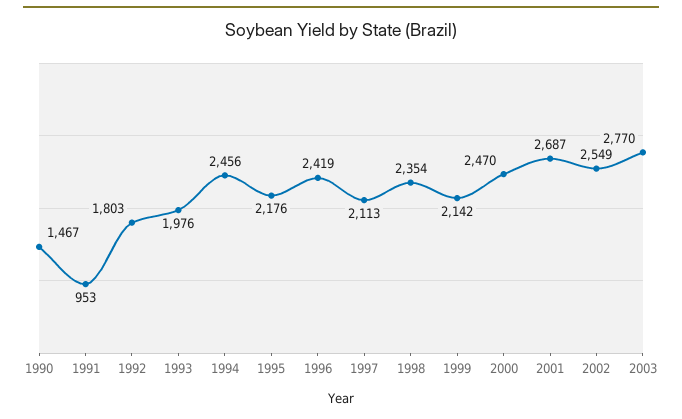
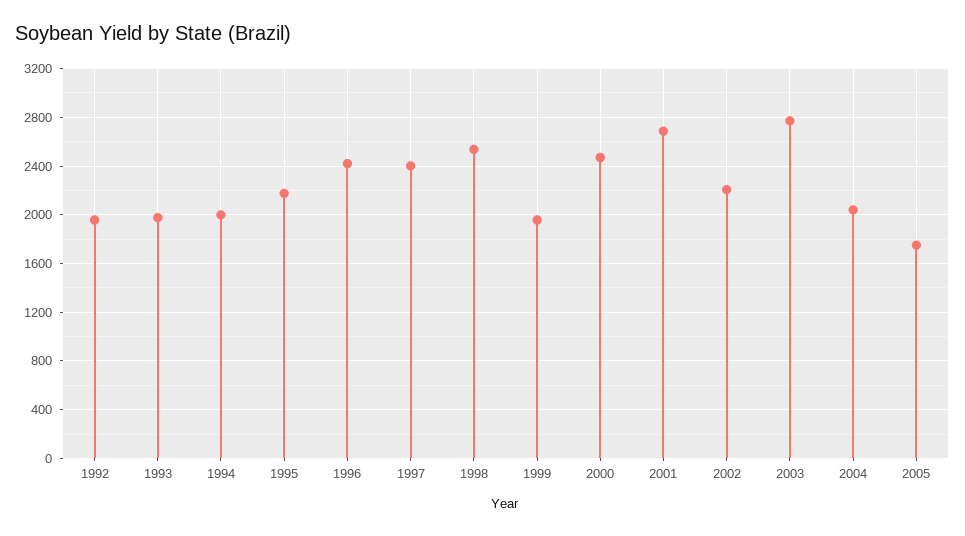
1990: 1467 -> none
1991: 953 -> none
1992: 1803 -> 1950
1994: 2456 -> 2000
1997: 2113 -> 2400
1998: 2354 -> 2550
1999: 2142 -> 1950
2002: 2549 -> 2200
2004: none -> 2050
2005: none -> 1750

